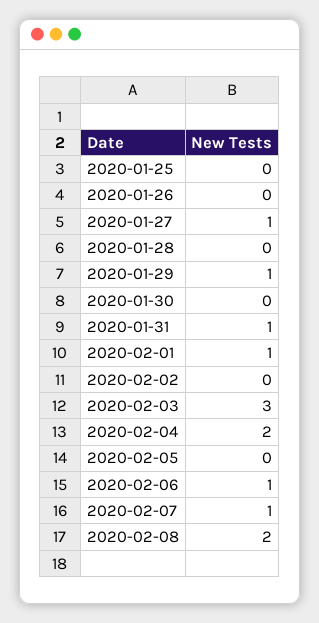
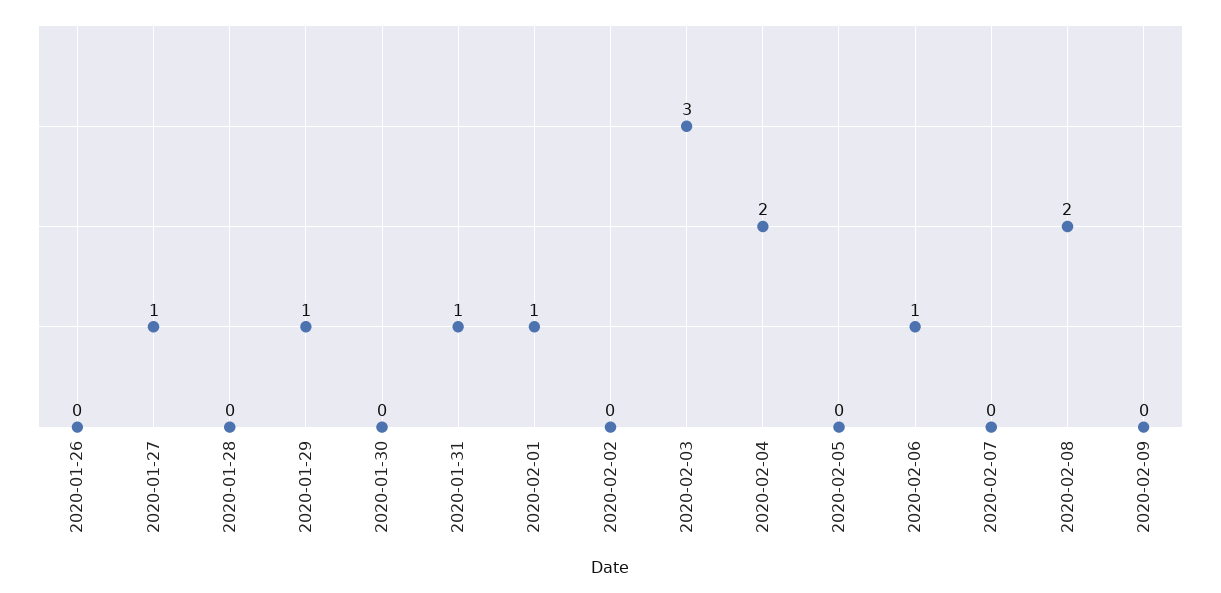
2020-01-25: 0 -> none
2020-02-07: 1 -> 0
2020-02-09: none -> 0

